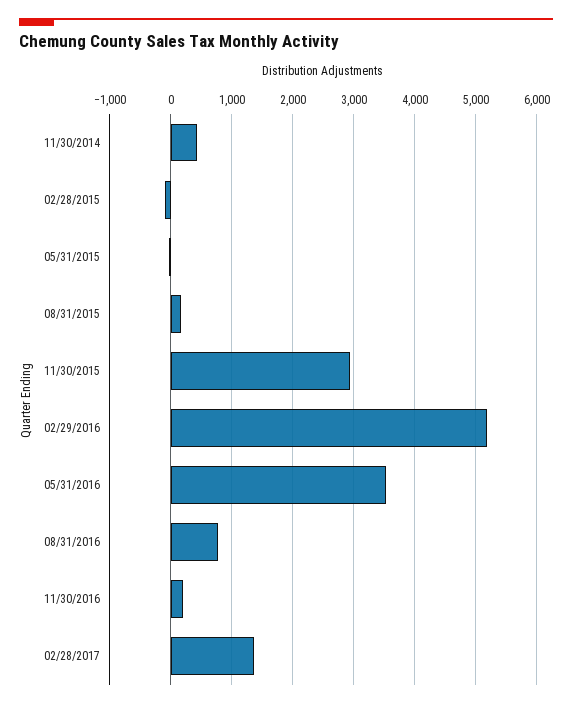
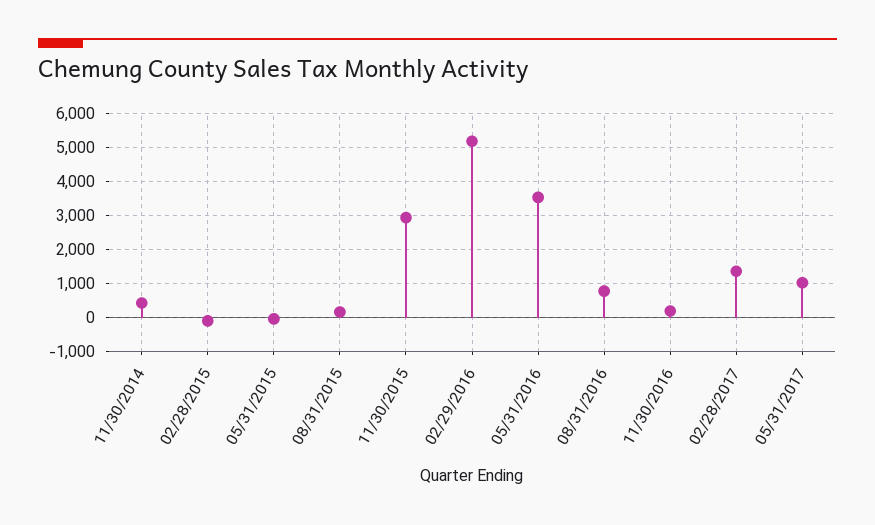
05/31/2017: none -> 1000

